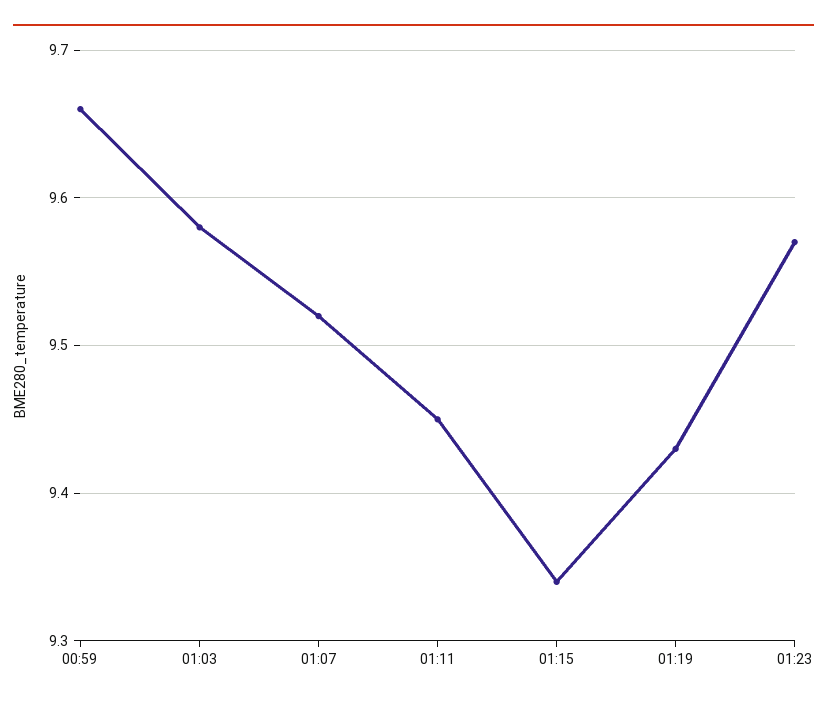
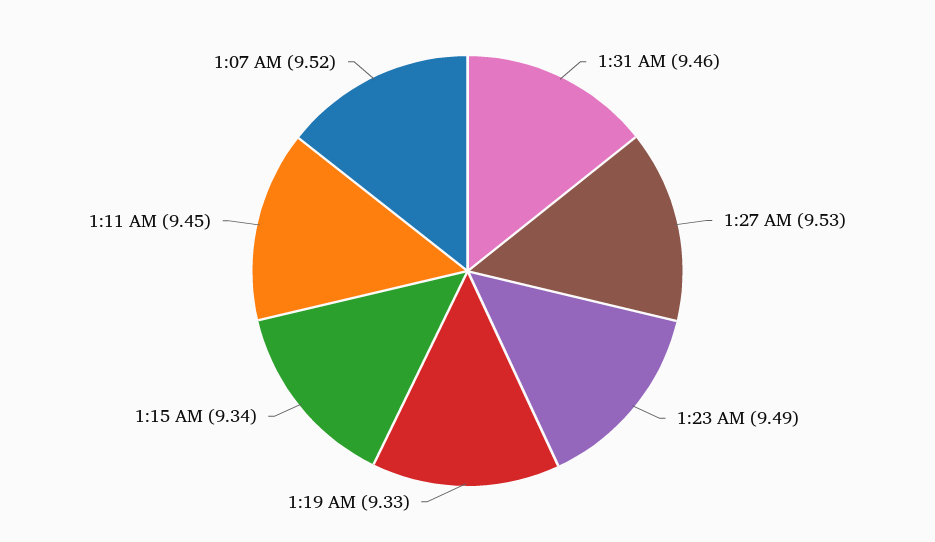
00:59: 9.66 -> none
01:03: 9.58 -> none
01:19: 9.43 -> 9.33
01:23: 9.57 -> 9.49
1:31 AM: none -> 9.46
1:27 AM: none -> 9.53

